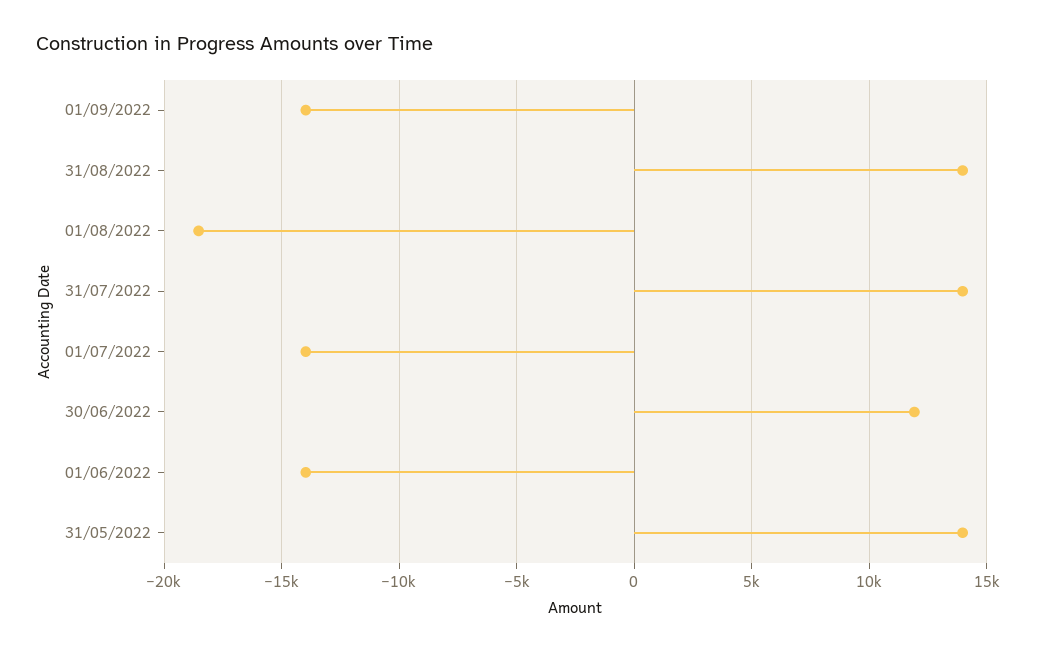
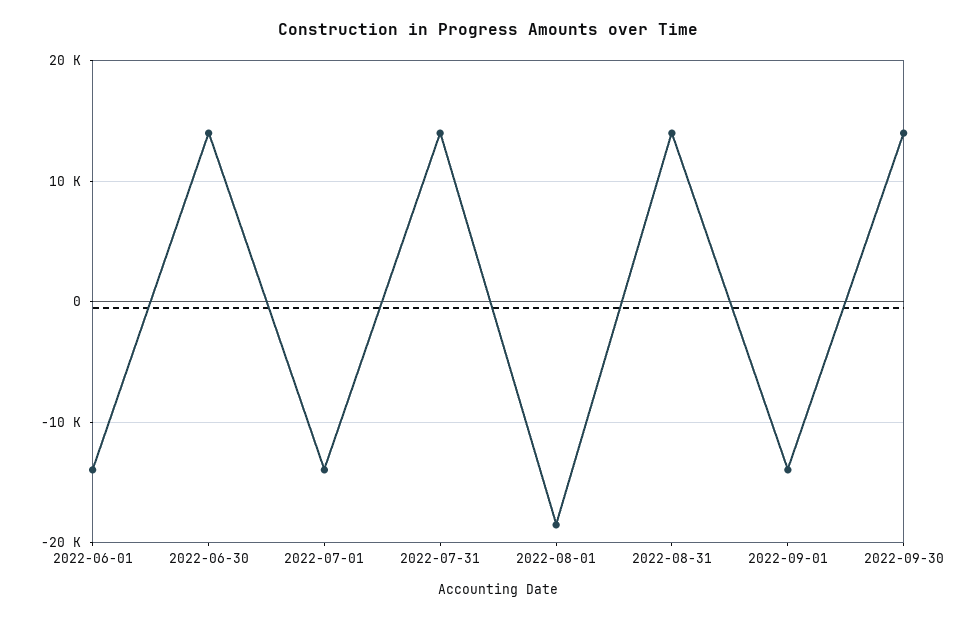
30/06/2022: 12000 -> 14000
31/05/2022: 14000 -> none
2022-09-30: none -> 14000

